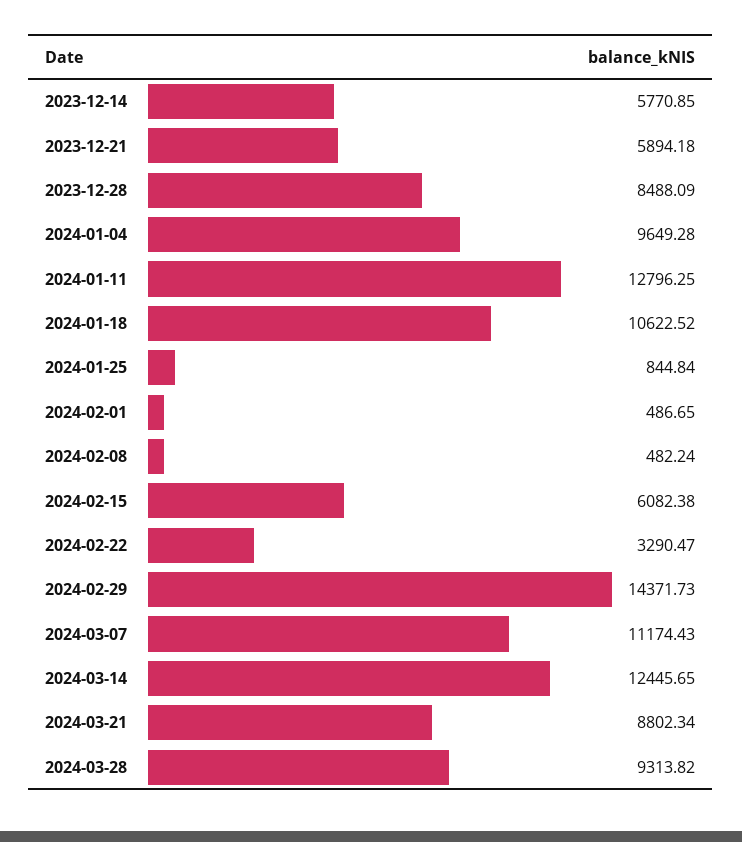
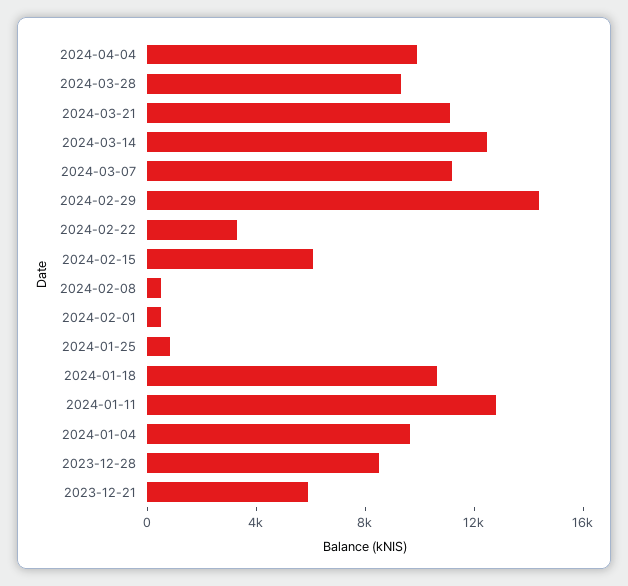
2023-12-14: 5770.85 -> none
2024-03-21: 8802.34 -> 11000
2024-04-04: none -> 10000

